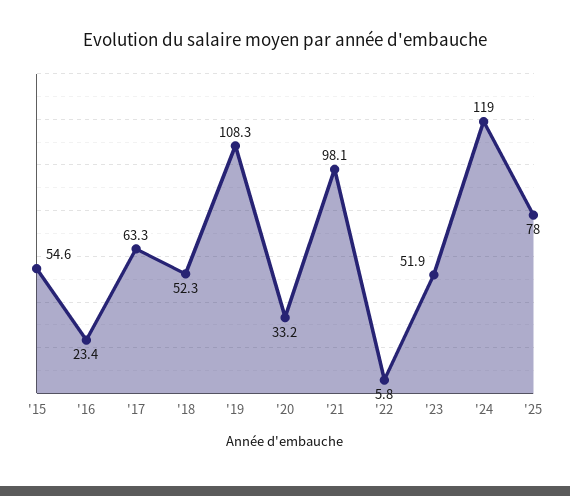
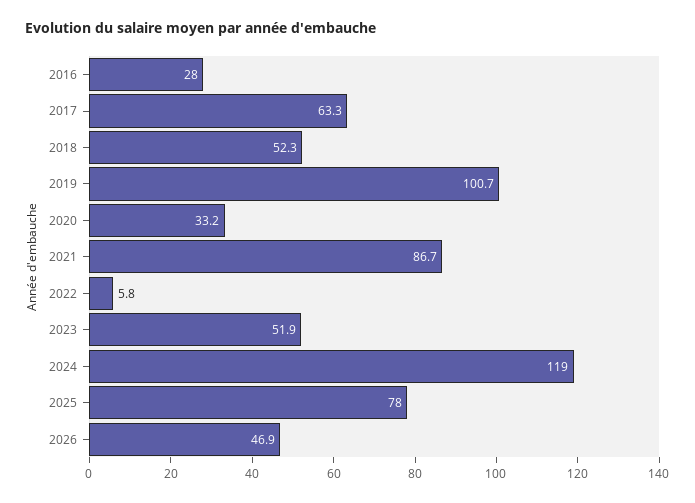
'15: 54.6 -> none
'16: 23.4 -> 28
'19: 108.3 -> 100.7
'21: 98.1 -> 86.7
2026: none -> 46.9

